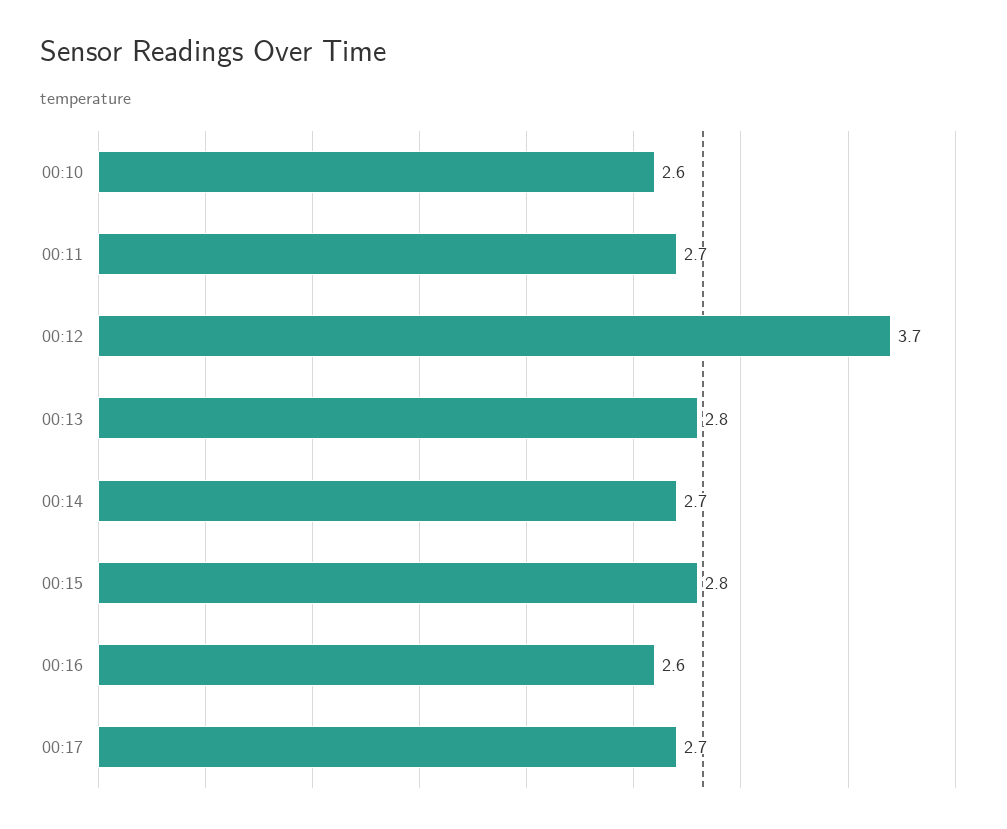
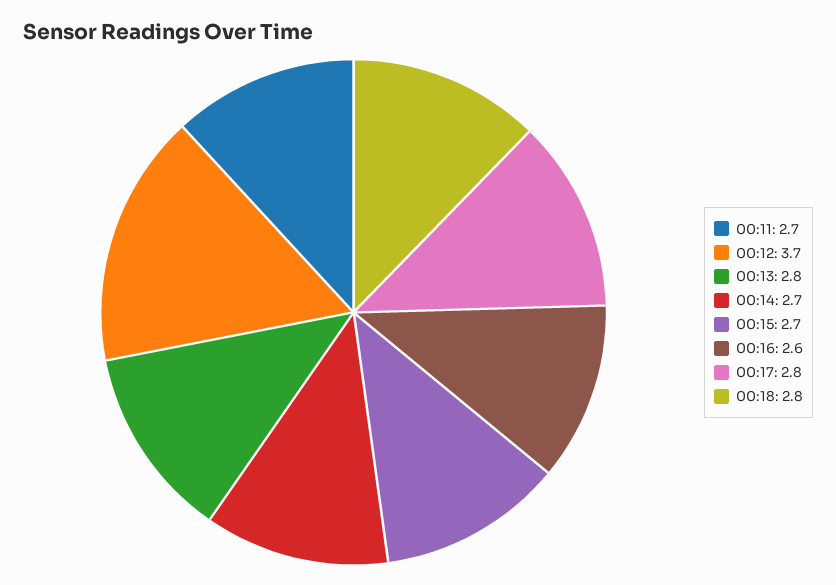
00:10: 2.6 -> none
00:15: 2.8 -> 2.7
00:17: 2.7 -> 2.8
00:18: none -> 2.8

